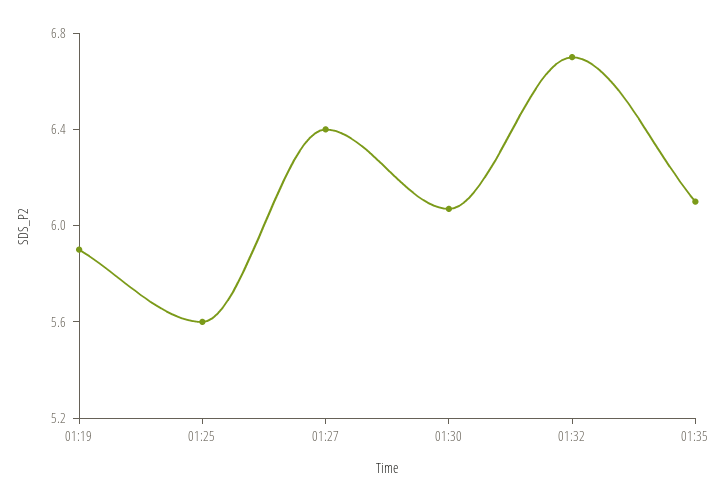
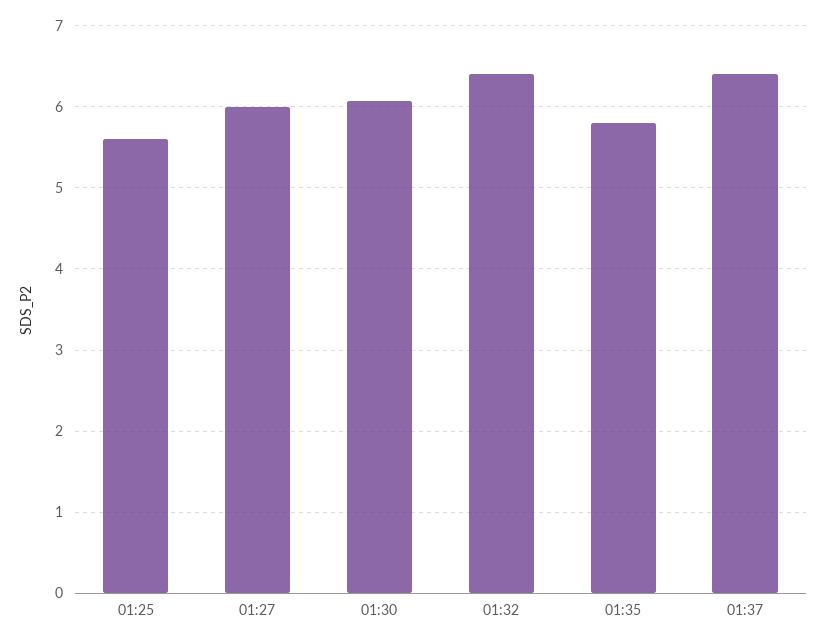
01:19: 5.9 -> none
01:27: 6.4 -> 6
01:32: 6.7 -> 6.4
01:35: 6.1 -> 5.8
01:37: none -> 6.4

